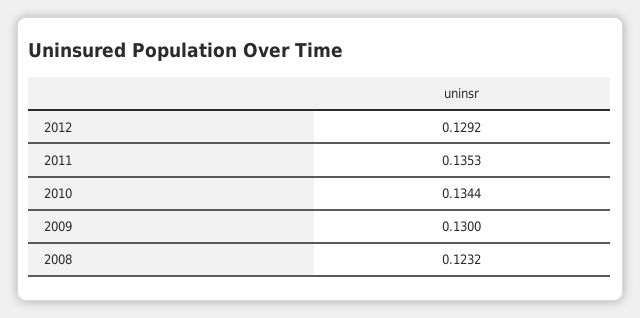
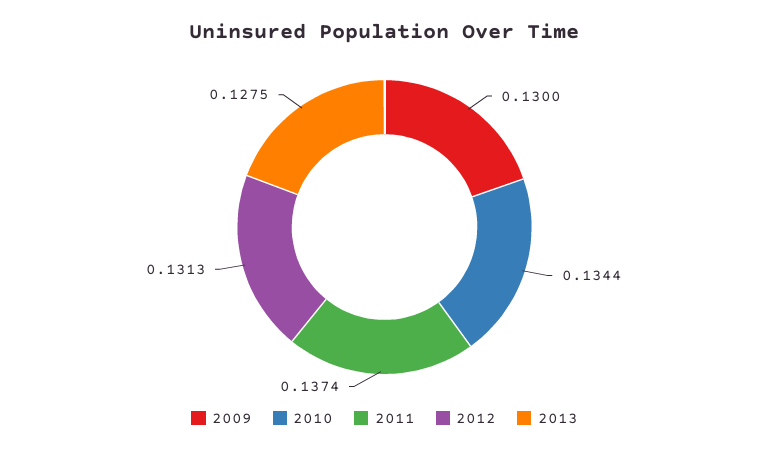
2012: 0.1292 -> 0.1313
2011: 0.1353 -> 0.1374
2008: 0.1232 -> none
2013: none -> 0.1275

